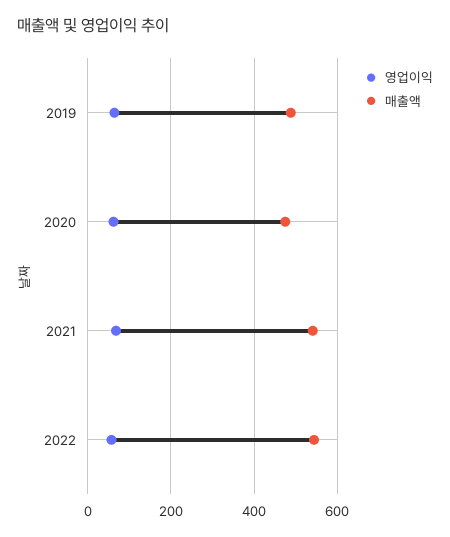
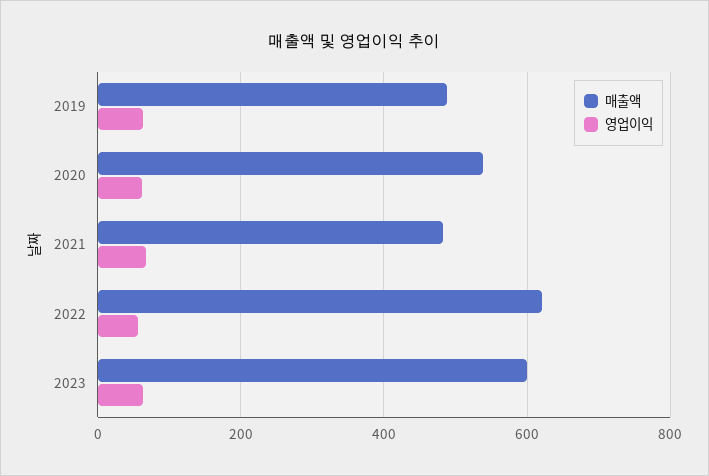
매출액, 2020: 480 -> 540
매출액, 2021: 540 -> 480
매출액, 2022: 540 -> 620
매출액, 2023: none -> 600
영업이익, 2023: none -> 60

